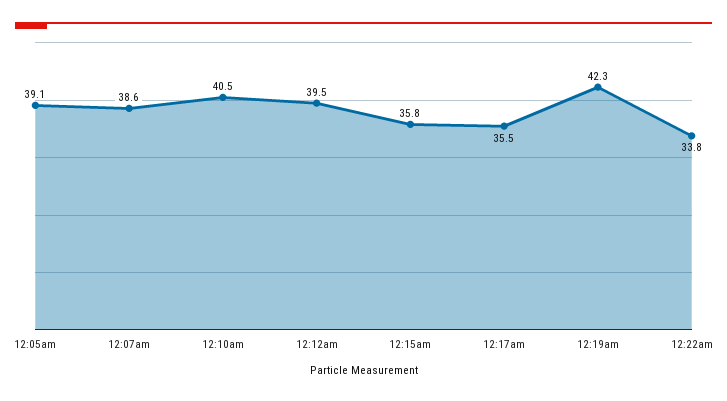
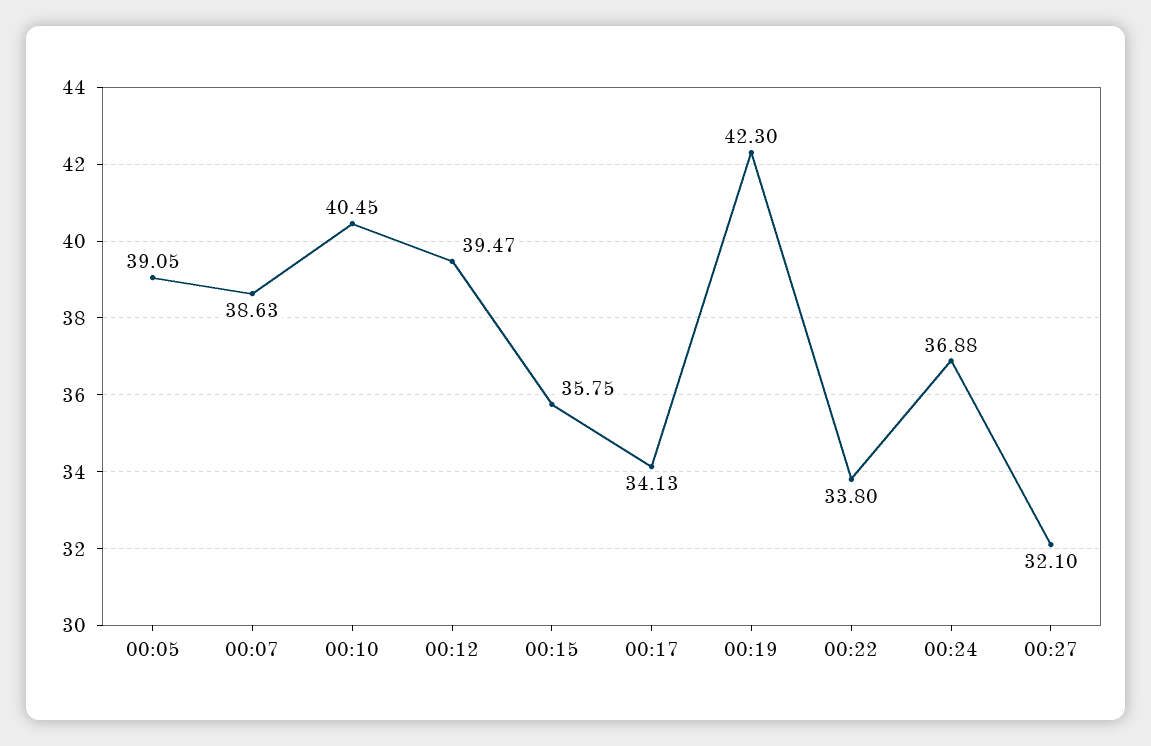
12:17am: 35.5 -> 34.13
00:24: none -> 36.88
00:27: none -> 32.1

